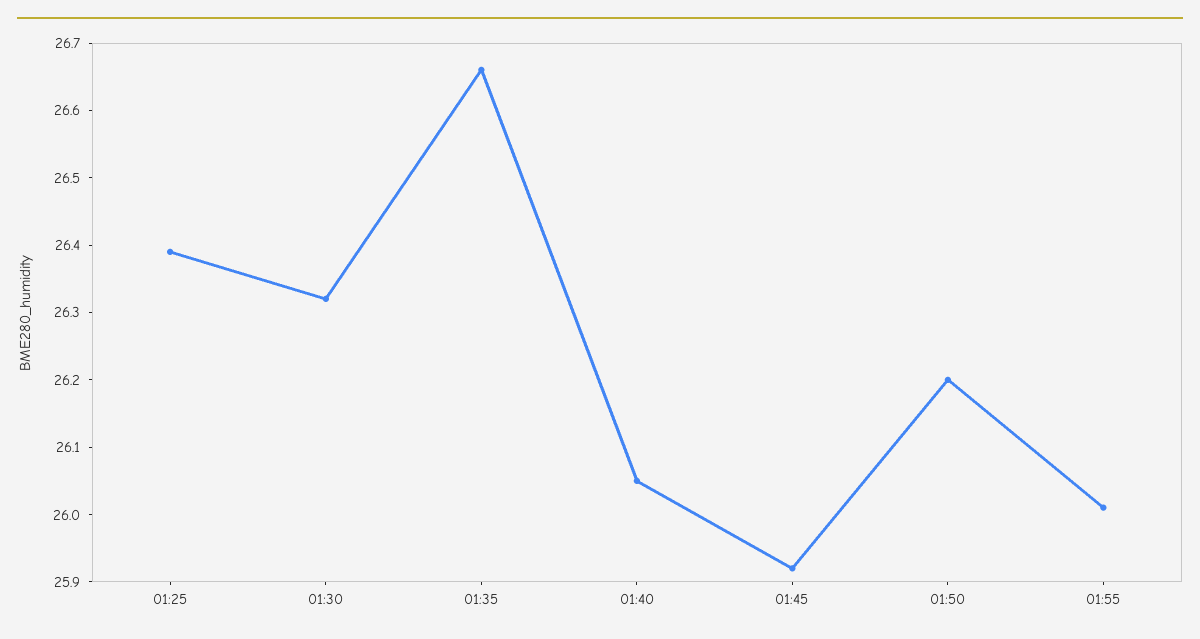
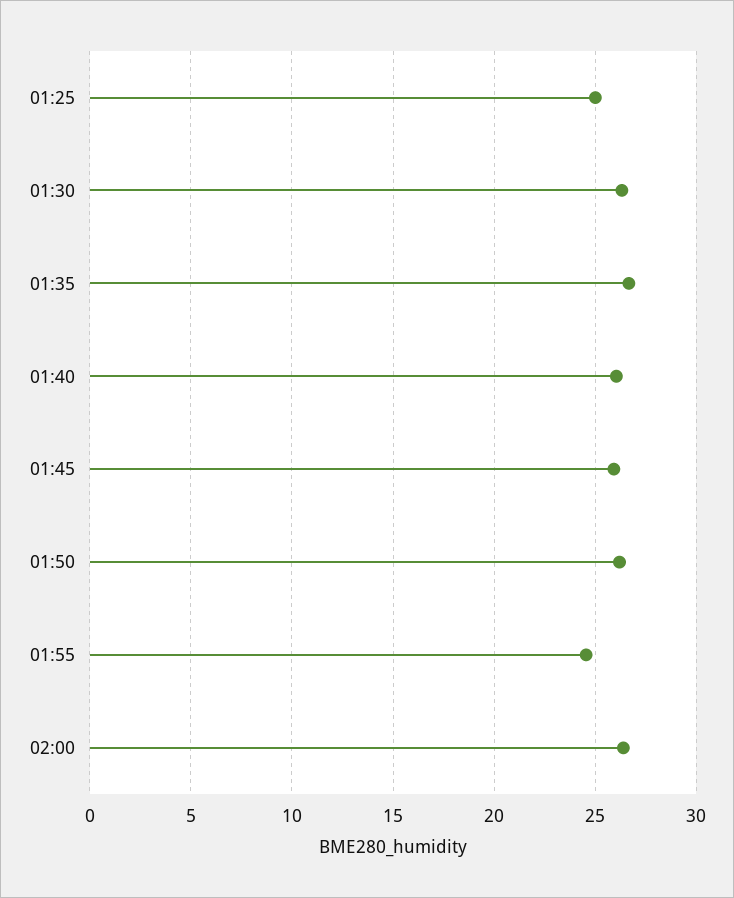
01:25: 26.4 -> 25
01:55: 26 -> 24.5
02:00: none -> 26.5

